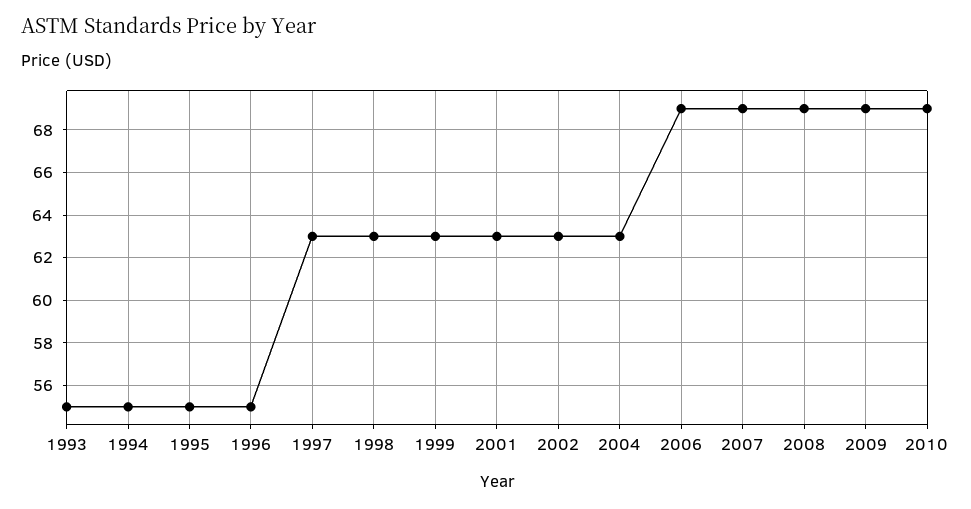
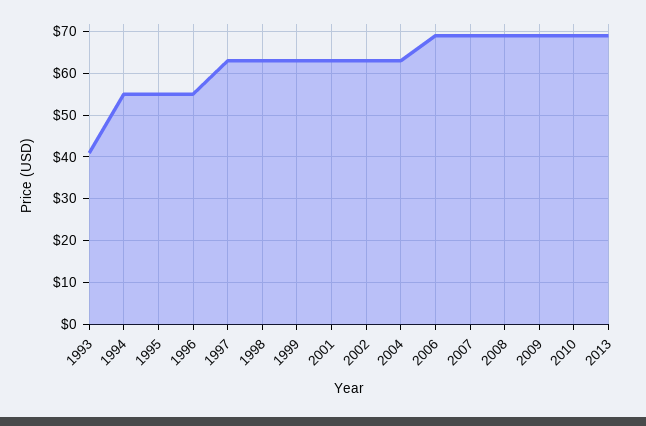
1993: 55 -> 40
2013: none -> 70

